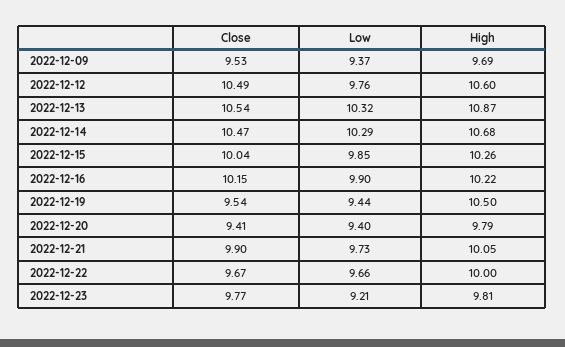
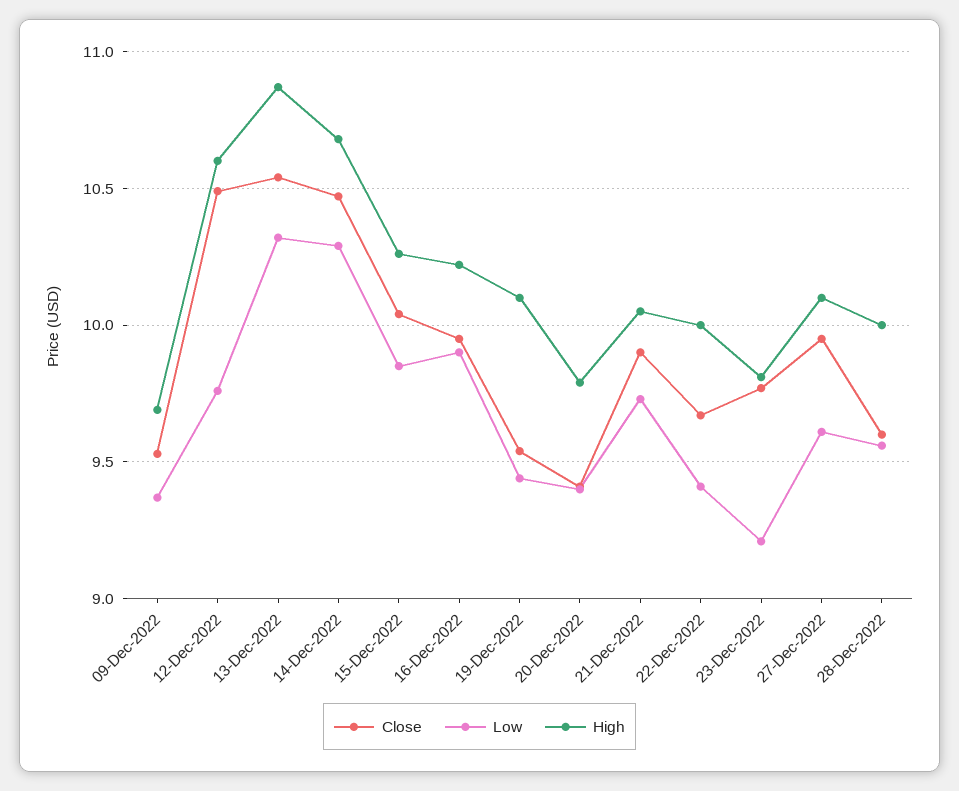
Close, 2022-12-16: 10.15 -> 9.95
High, 2022-12-19: 10.5 -> 10.1
Low, 2022-12-22: 9.66 -> 9.4
Close, 27-Dec-2022: none -> 9.95
Low, 27-Dec-2022: none -> 9.6
High, 27-Dec-2022: none -> 10.1
Close, 28-Dec-2022: none -> 9.6
Low, 28-Dec-2022: none -> 9.55
High, 28-Dec-2022: none -> 10

